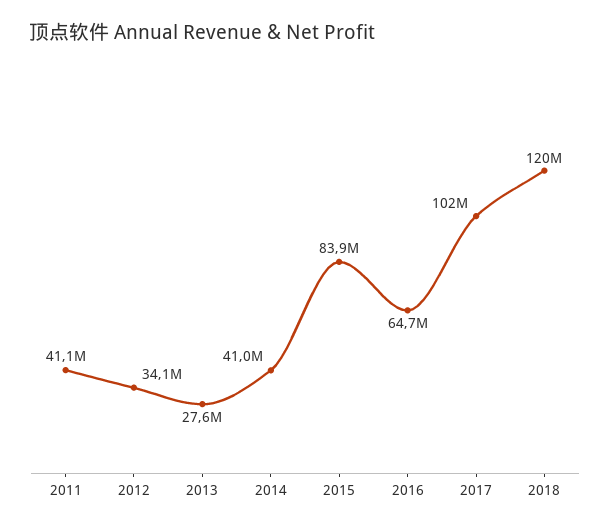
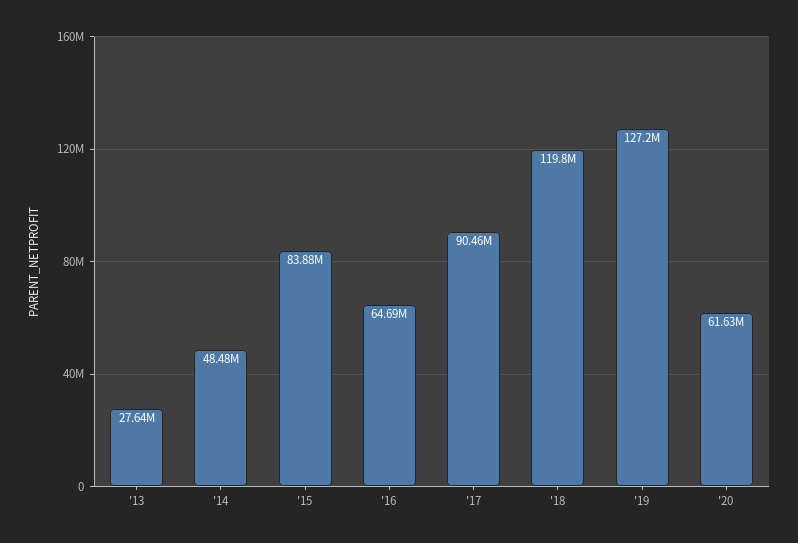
2011: 41100000 -> none
2012: 34100000 -> none
2014: 41000000 -> 48480000
2017: 102000000 -> 90460000
'19: none -> 127200000
'20: none -> 61630000

